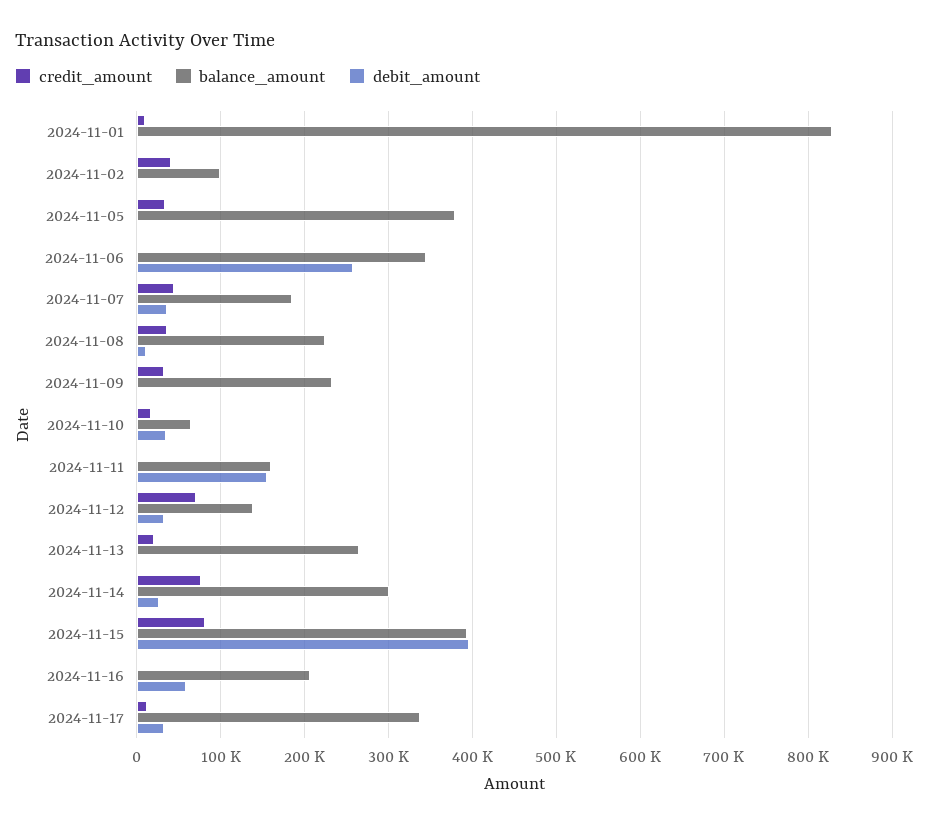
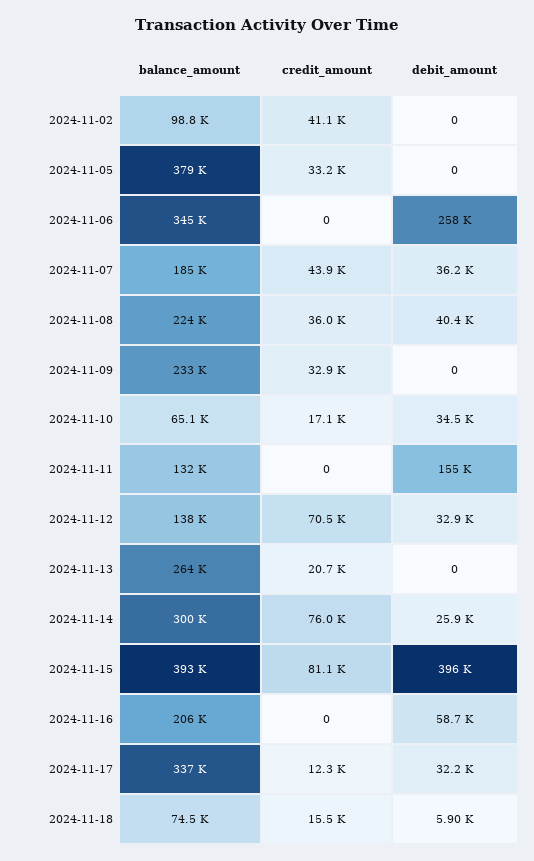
credit_amount, 2024-11-01: 10000 -> none
balance_amount, 2024-11-01: 830000 -> none
debit_amount, 2024-11-01: 0 -> none
debit_amount, 2024-11-08: 10000 -> 40400
balance_amount, 2024-11-11: 160000 -> 132000
balance_amount, 2024-11-18: none -> 74500
credit_amount, 2024-11-18: none -> 15500
debit_amount, 2024-11-18: none -> 5900

